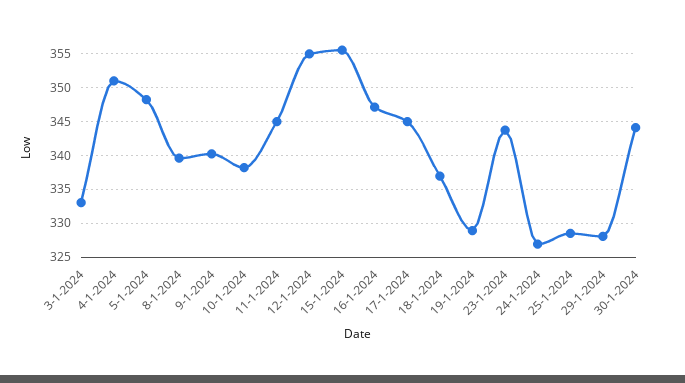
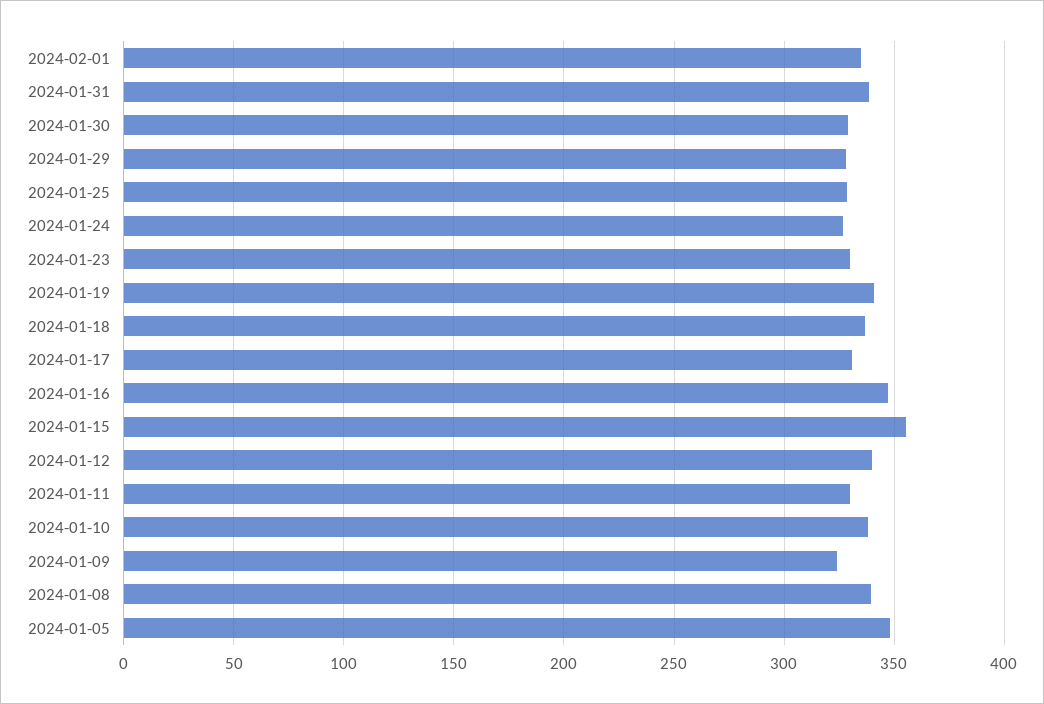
3-1-2024: 333 -> none
4-1-2024: 351 -> none
9-1-2024: 340 -> 325
11-1-2024: 345 -> 330
12-1-2024: 355 -> 340
17-1-2024: 345 -> 330
19-1-2024: 329 -> 340
23-1-2024: 344 -> 330
30-1-2024: 344 -> 330
2024-02-01: none -> 335
2024-01-31: none -> 340

